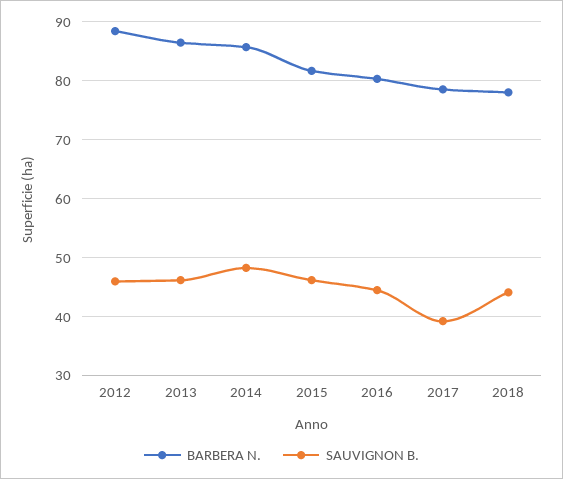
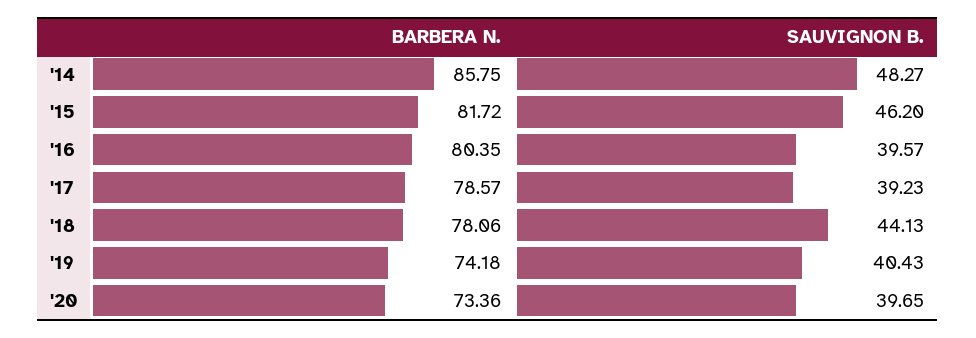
BARBERA N., 2012: 88 -> none
SAUVIGNON B., 2012: 46 -> none
BARBERA N., 2013: 86 -> none
SAUVIGNON B., 2013: 46 -> none
SAUVIGNON B., 2016: 44 -> 39.57
BARBERA N., '19: none -> 74.18
SAUVIGNON B., '19: none -> 40.43
BARBERA N., '20: none -> 73.36
SAUVIGNON B., '20: none -> 39.65

